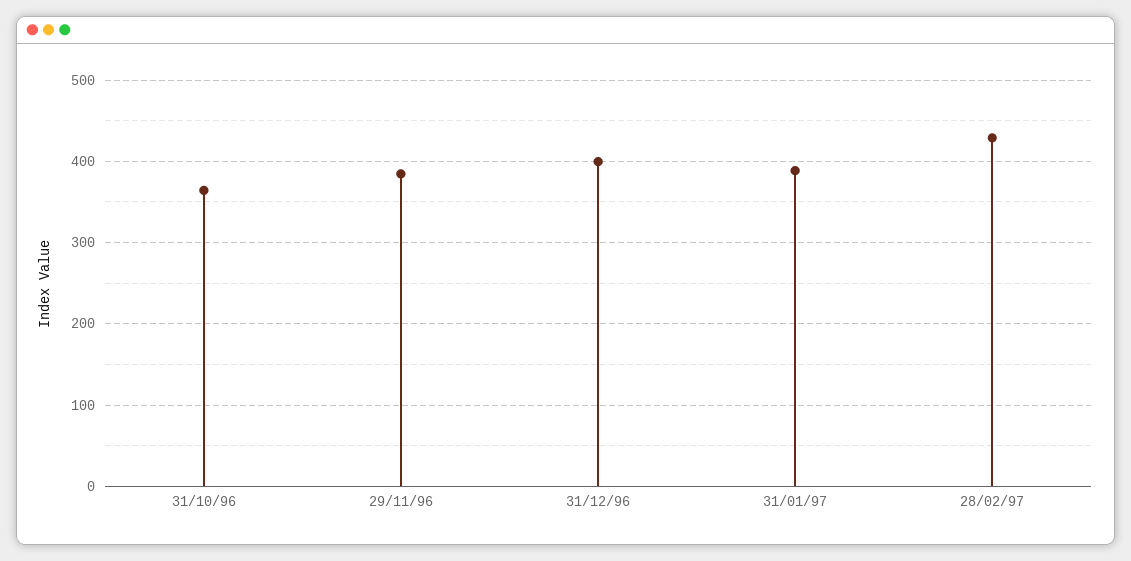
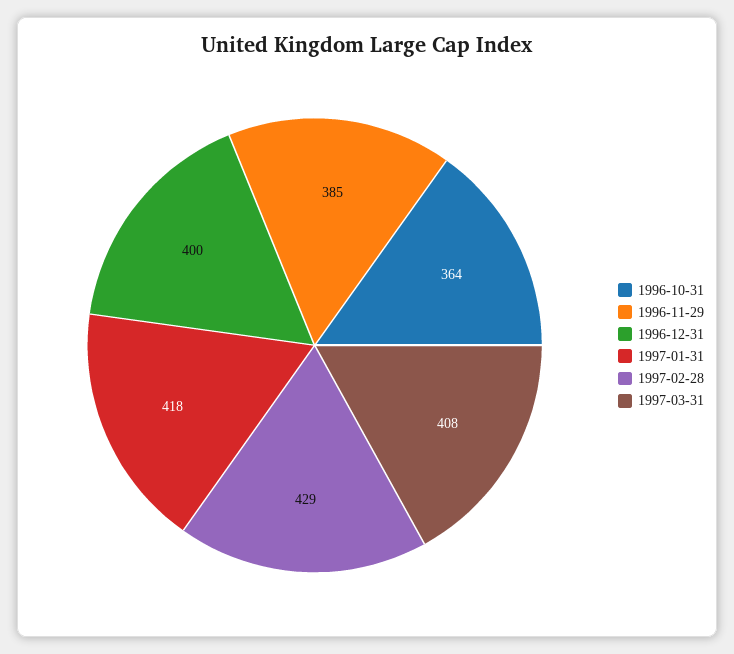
31/01/97: 390 -> 418
1997-03-31: none -> 408

